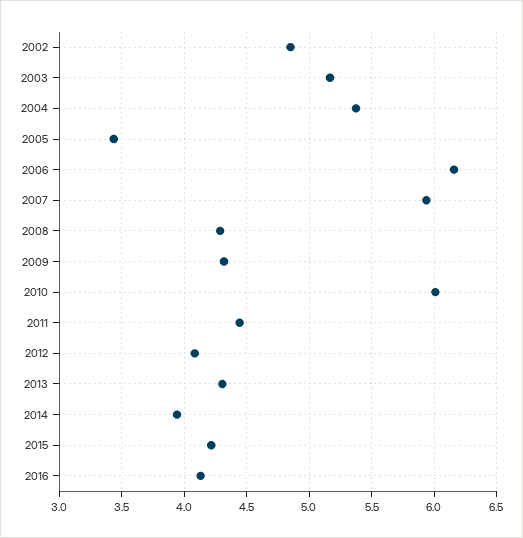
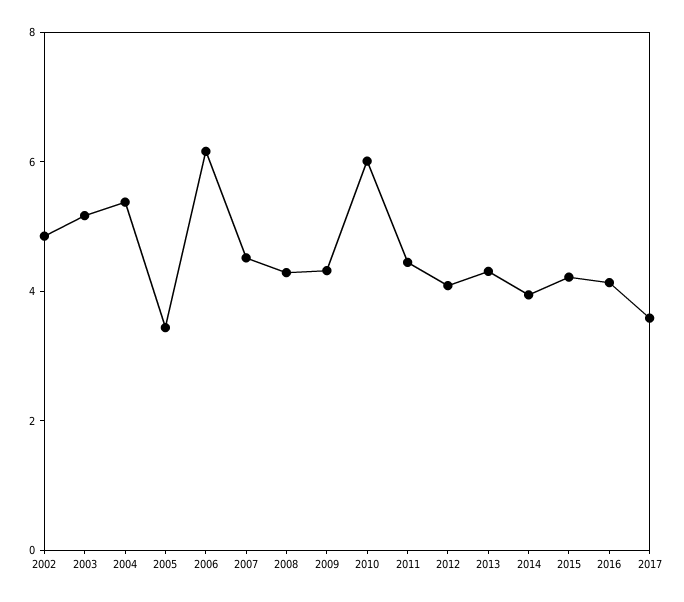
2007: 5.95 -> 4.5
2017: none -> 3.5

